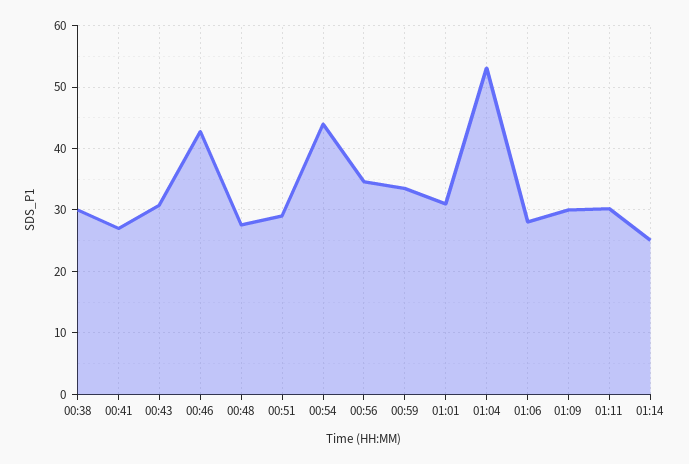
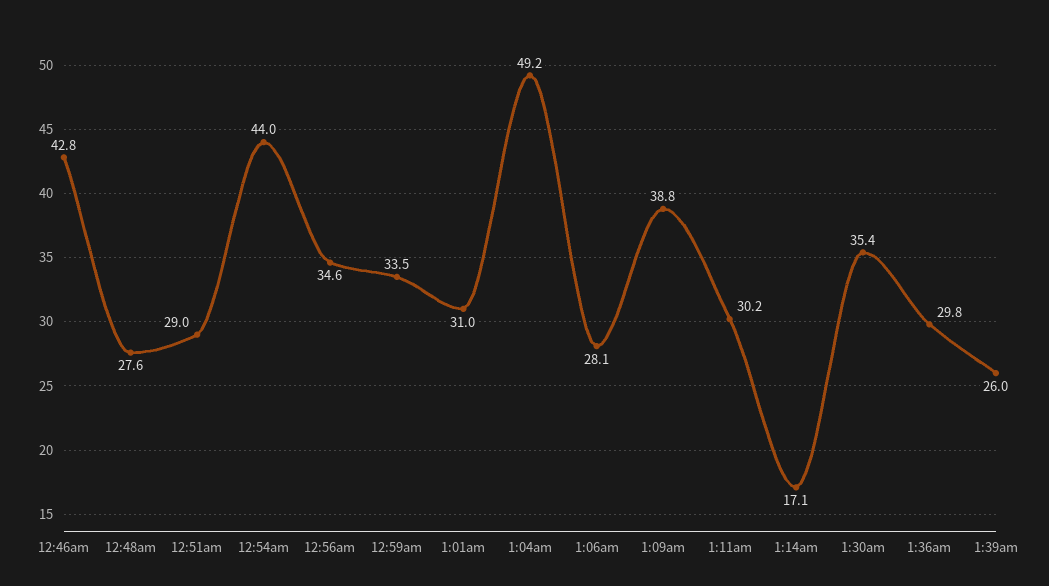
00:38: 30 -> none
00:41: 27 -> none
00:43: 31 -> none
01:04: 53 -> 49.2
01:09: 30 -> 38.8
01:14: 25 -> 17.1
1:30am: none -> 35.4
1:36am: none -> 29.8
1:39am: none -> 26

